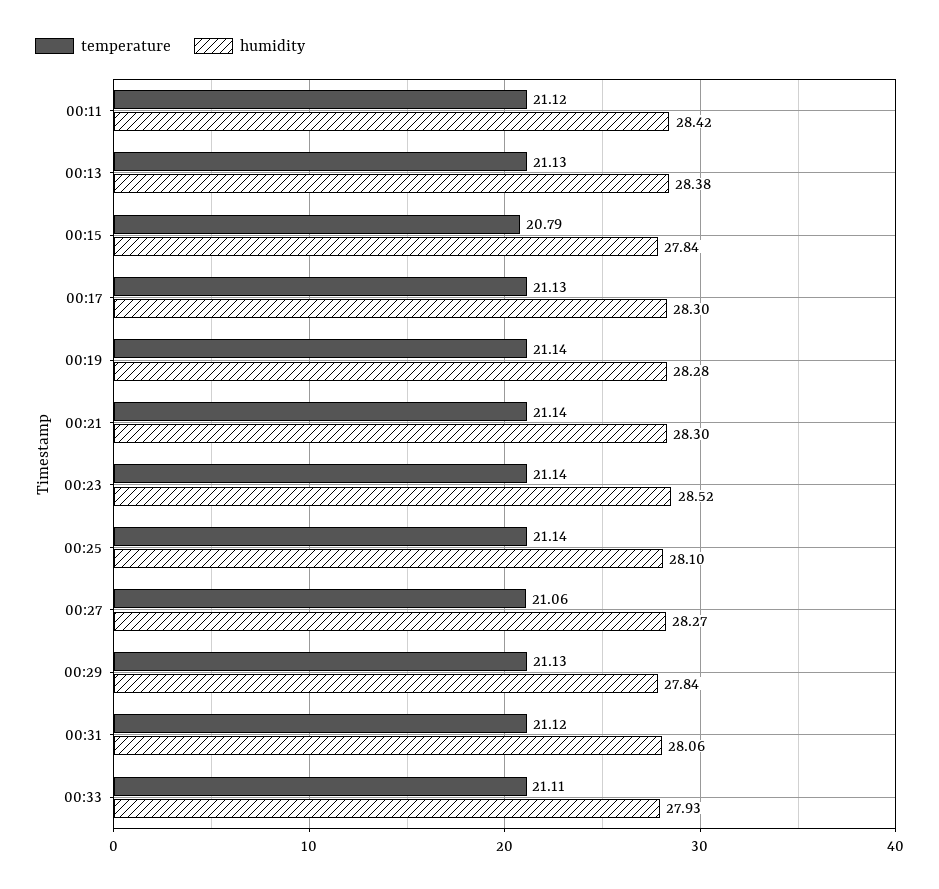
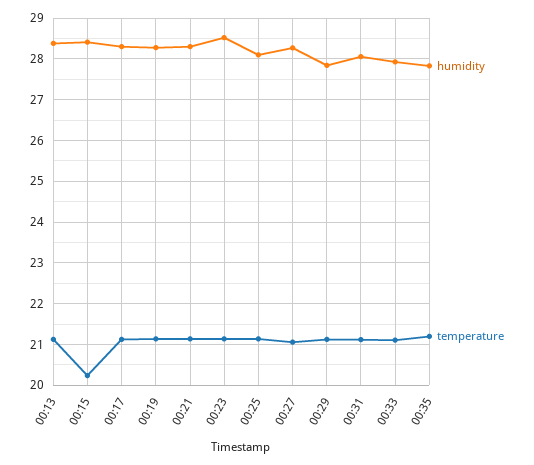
temperature, 00:11: 21.12 -> none
humidity, 00:11: 28.42 -> none
temperature, 00:15: 20.79 -> 20.2
humidity, 00:15: 27.84 -> 28.4
humidity, 00:35: none -> 27.8
temperature, 00:35: none -> 21.2

